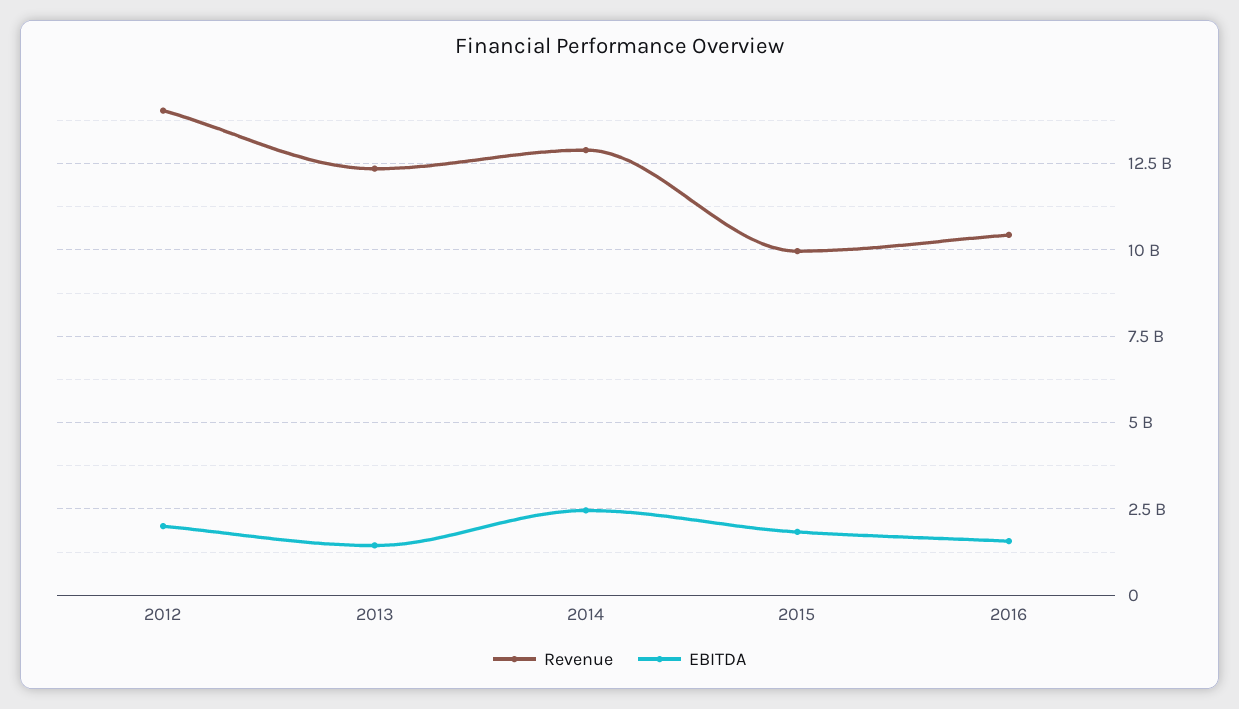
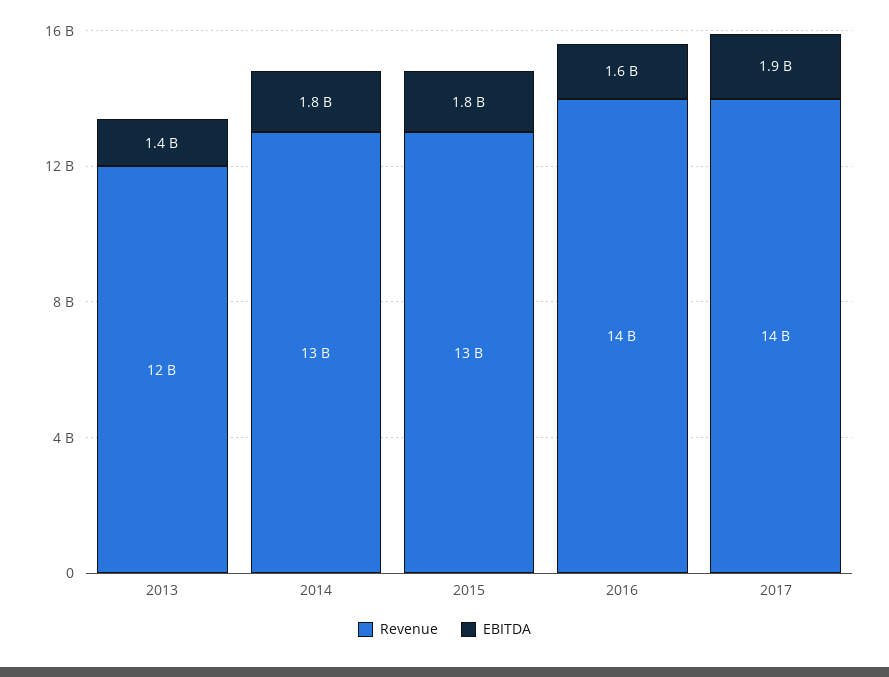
Revenue, 2012: 14000000000 -> none
EBITDA, 2012: 2000000000 -> none
EBITDA, 2014: 2500000000 -> 1800000000
Revenue, 2015: 10000000000 -> 13000000000
Revenue, 2016: 10500000000 -> 14000000000
Revenue, 2017: none -> 14000000000
EBITDA, 2017: none -> 1900000000

